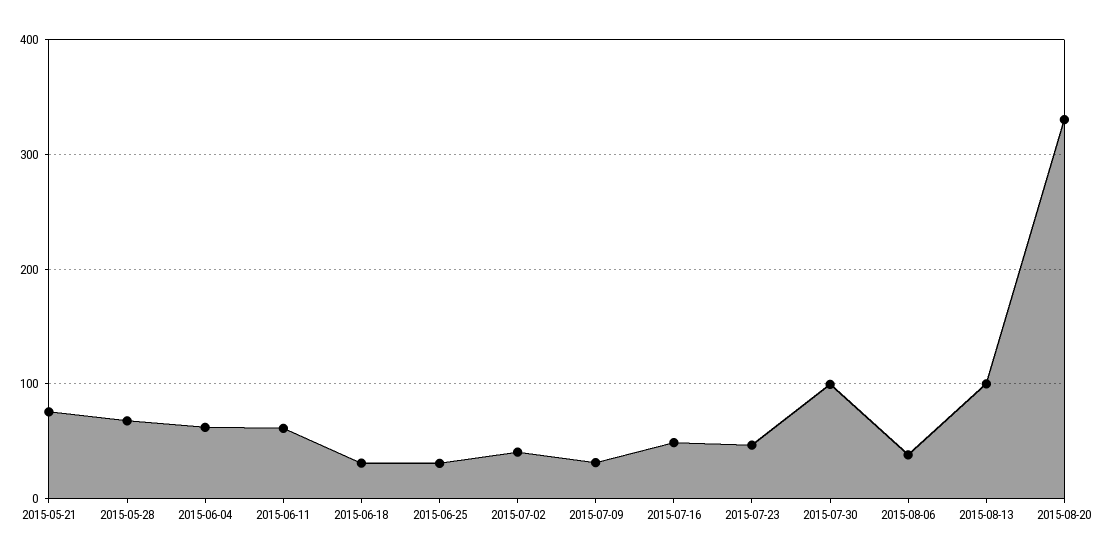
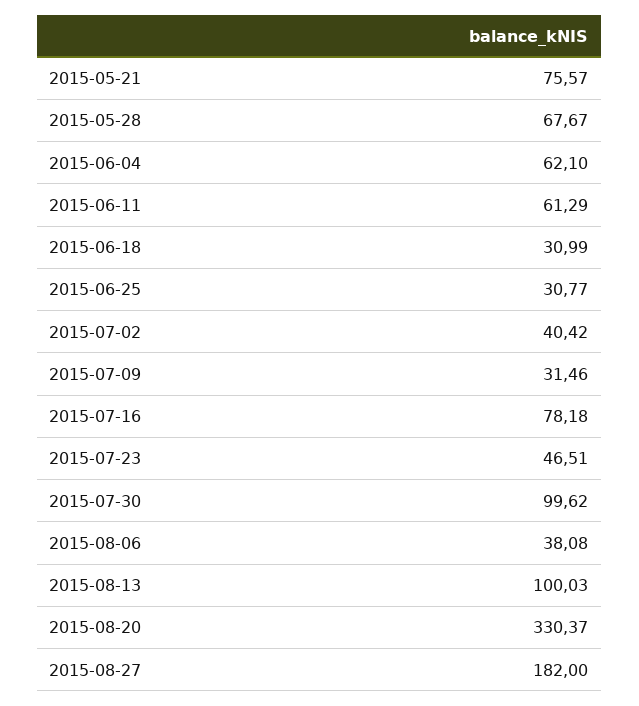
2015-07-16: 50 -> 78.18
2015-08-27: none -> 182

